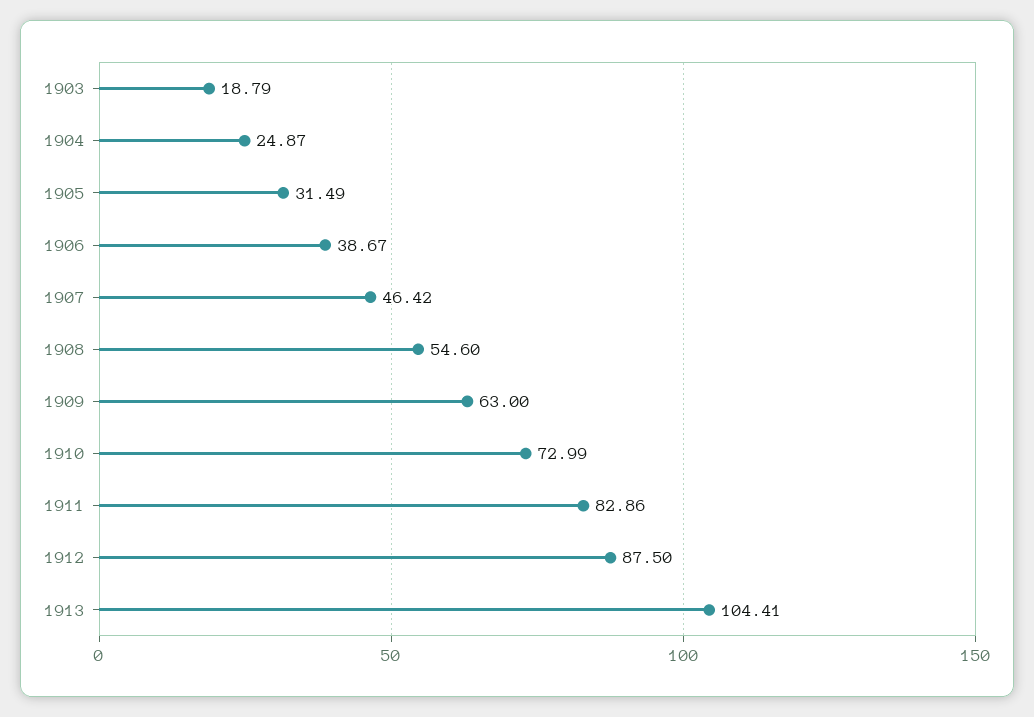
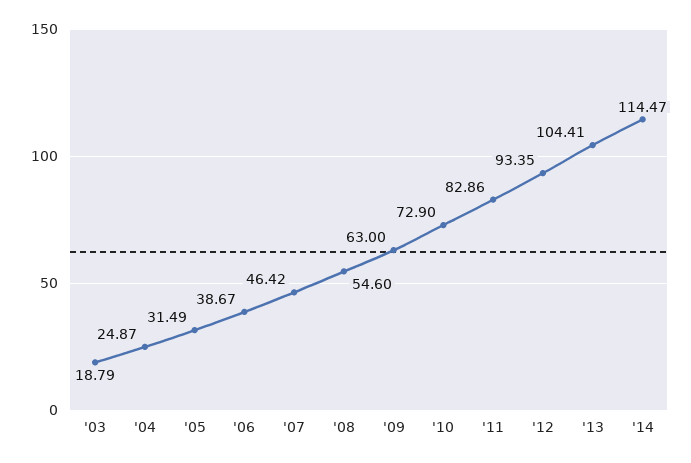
1910: 72.99 -> 72.9
1912: 87.5 -> 93.35
'14: none -> 114.47

